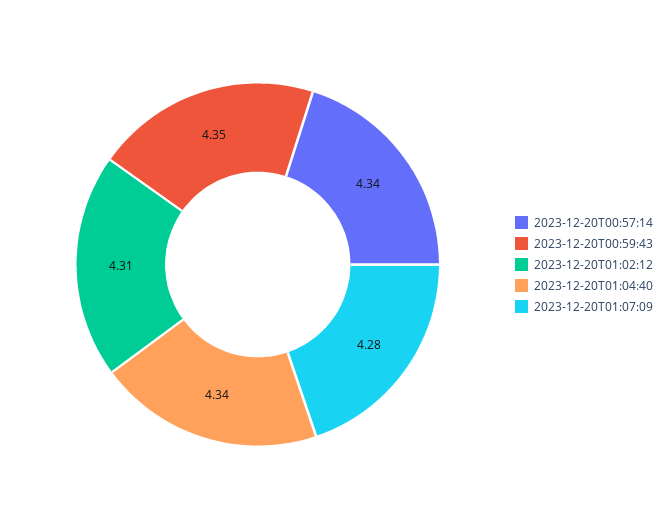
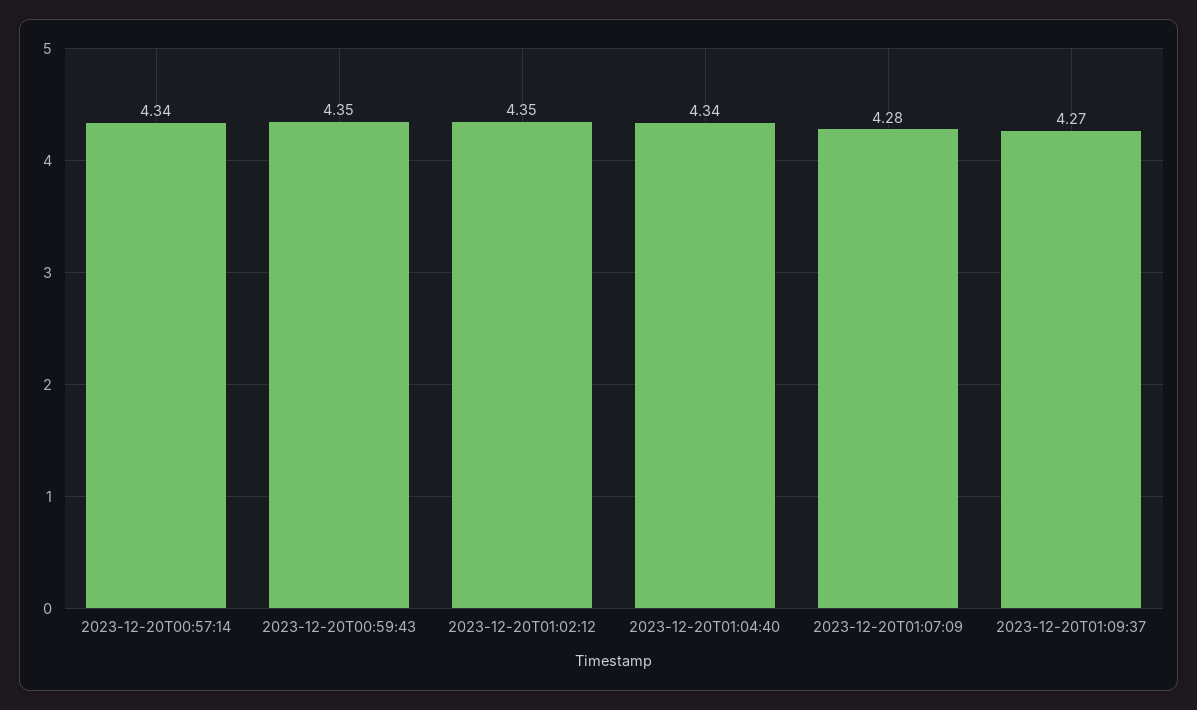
2023-12-20T01:02:12: 4.31 -> 4.35
2023-12-20T01:09:37: none -> 4.27

